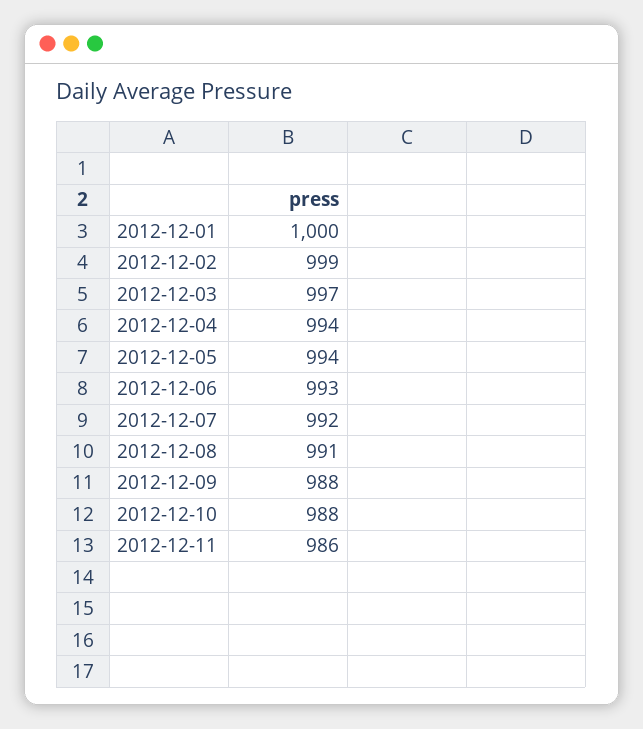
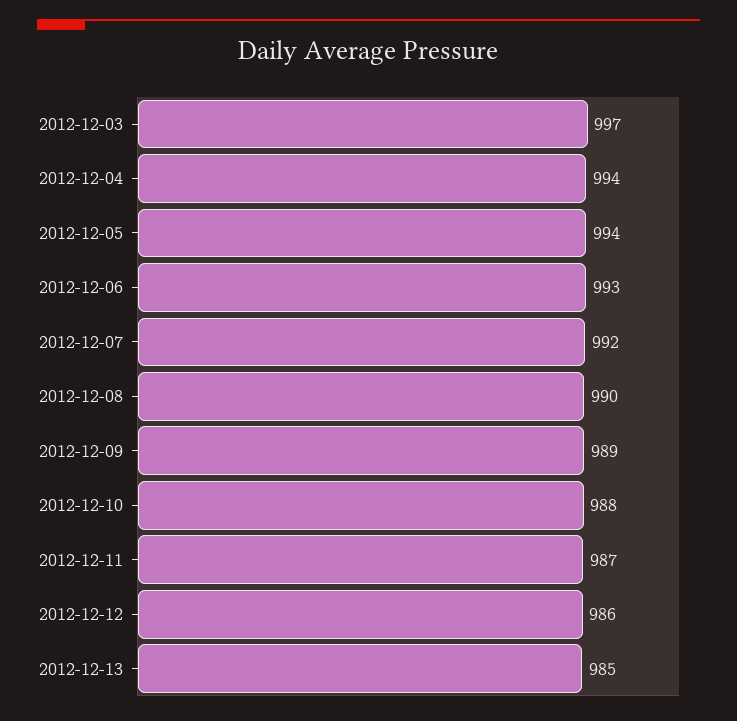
2012-12-01: 1000 -> none
2012-12-02: 999 -> none
2012-12-08: 991 -> 990
2012-12-09: 988 -> 989
2012-12-11: 986 -> 987
2012-12-12: none -> 986
2012-12-13: none -> 985

